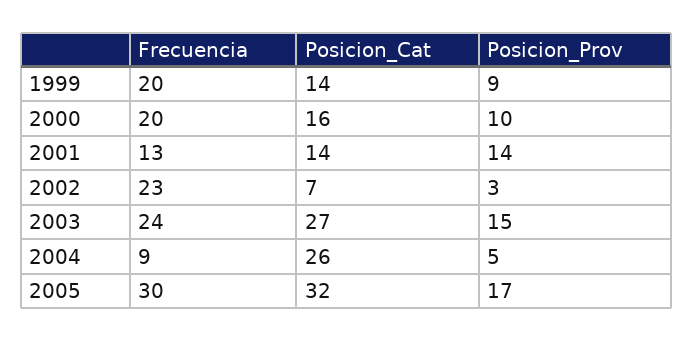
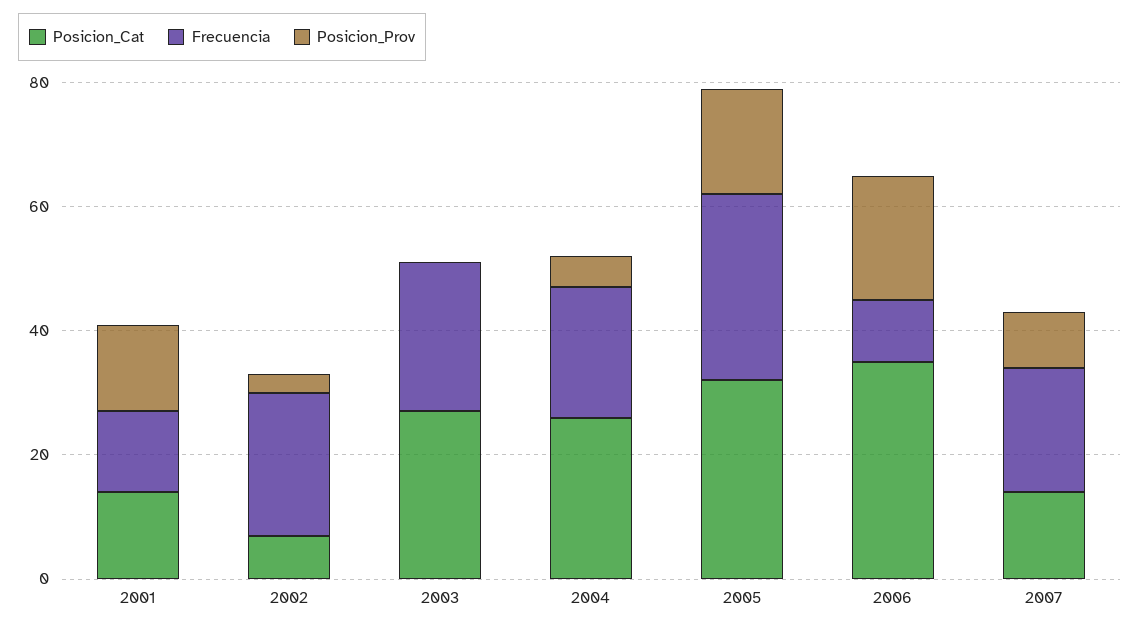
Frecuencia, 1999: 20 -> none
Posicion_Cat, 1999: 14 -> none
Posicion_Prov, 1999: 9 -> none
Frecuencia, 2000: 20 -> none
Posicion_Cat, 2000: 16 -> none
Posicion_Prov, 2000: 10 -> none
Posicion_Prov, 2003: 15 -> 0
Frecuencia, 2004: 9 -> 20
Posicion_Cat, 2006: none -> 35
Frecuencia, 2006: none -> 10
Posicion_Prov, 2006: none -> 20
Posicion_Cat, 2007: none -> 15
Frecuencia, 2007: none -> 20
Posicion_Prov, 2007: none -> 10

